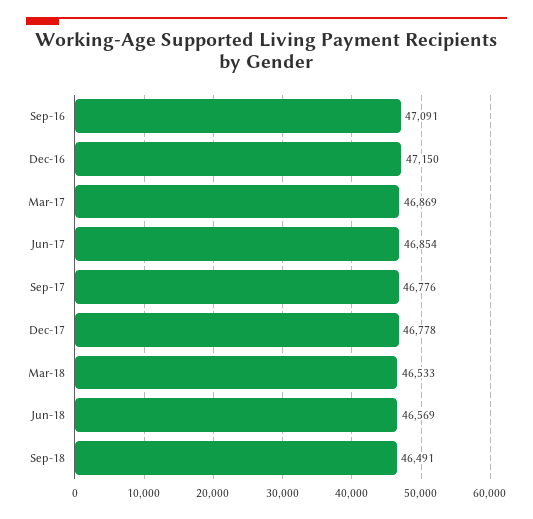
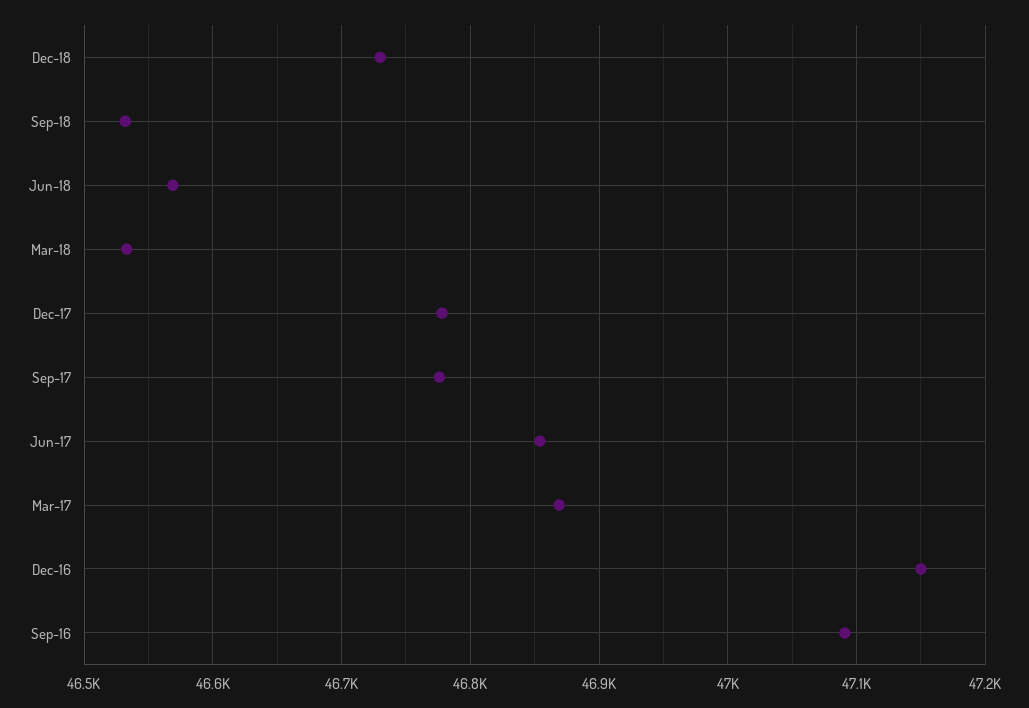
Sep-18: 46491 -> 46530
Dec-18: none -> 46730

